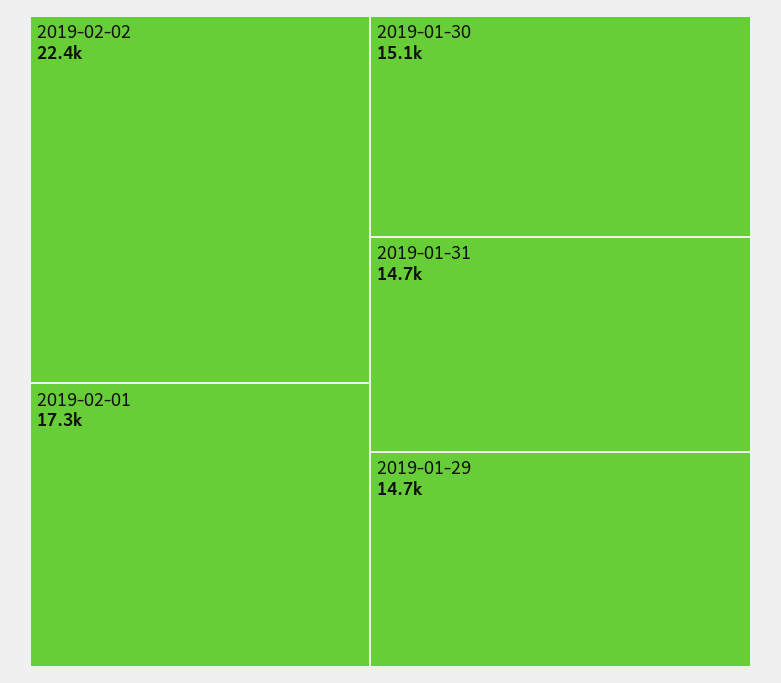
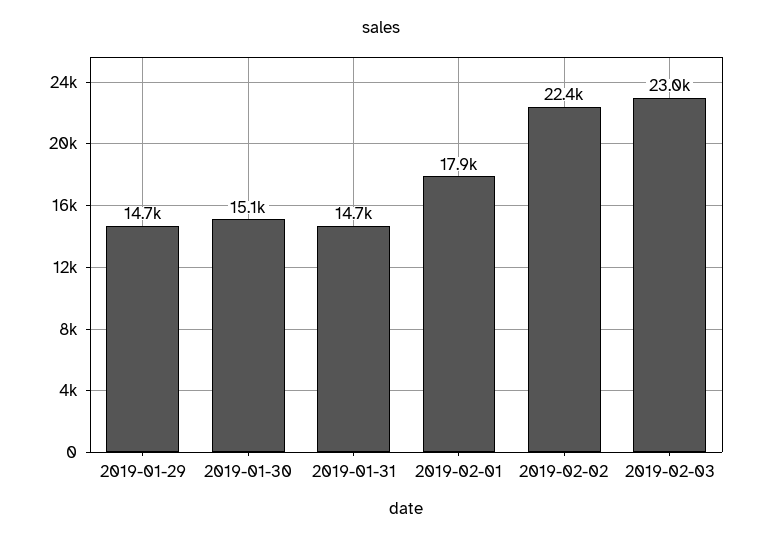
2019-02-01: 17300 -> 17900
2019-02-03: none -> 23000

